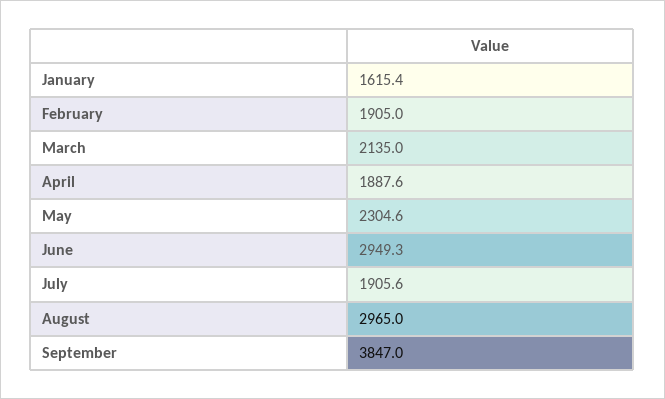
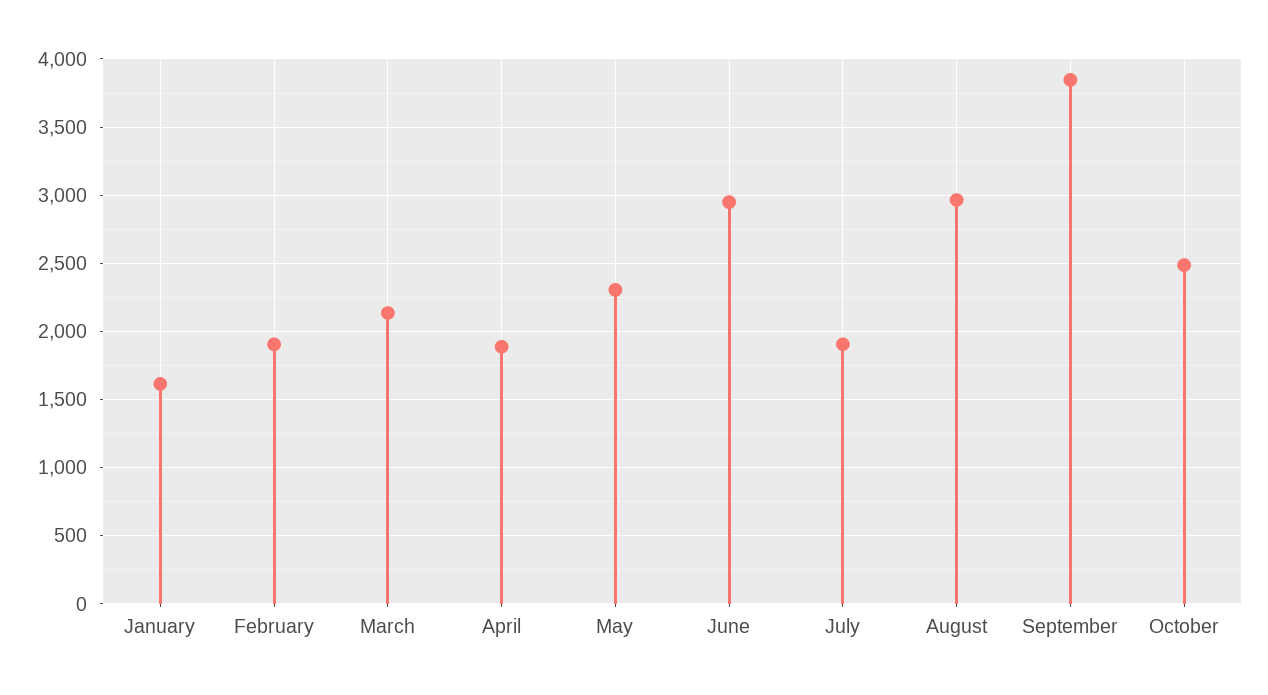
October: none -> 2500

